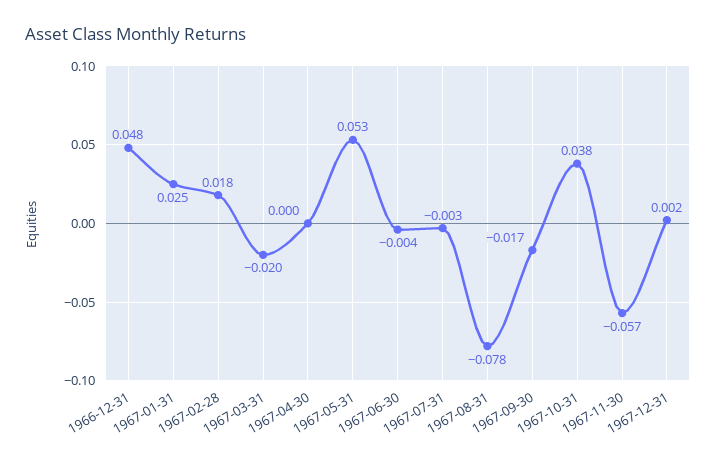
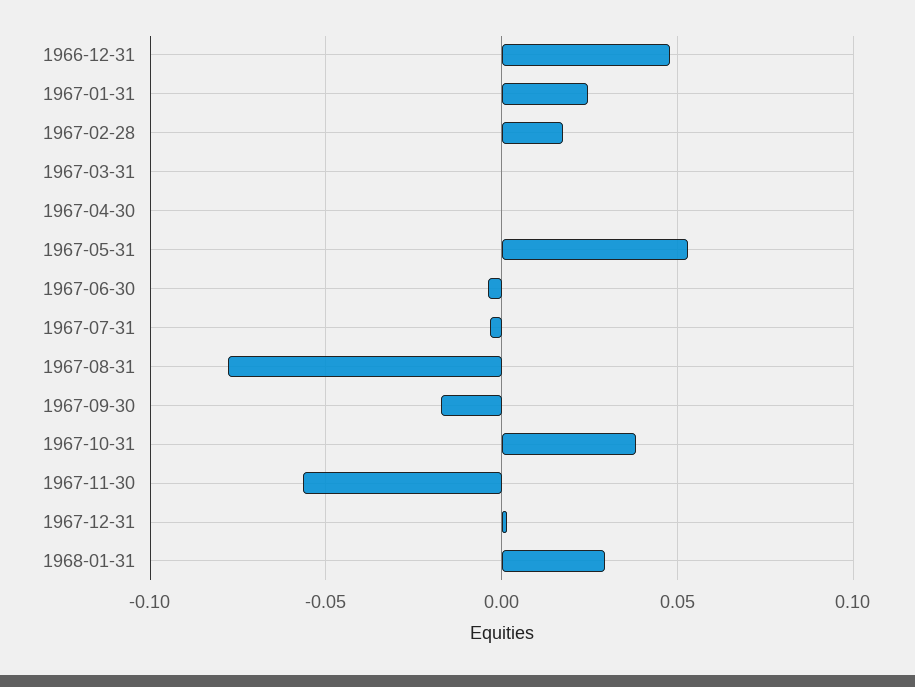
1967-03-31: -0.02 -> 0
1968-01-31: none -> 0.03

